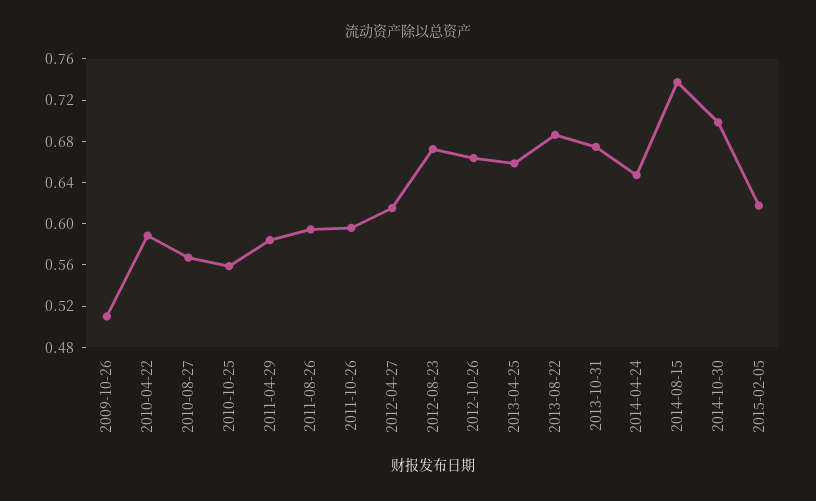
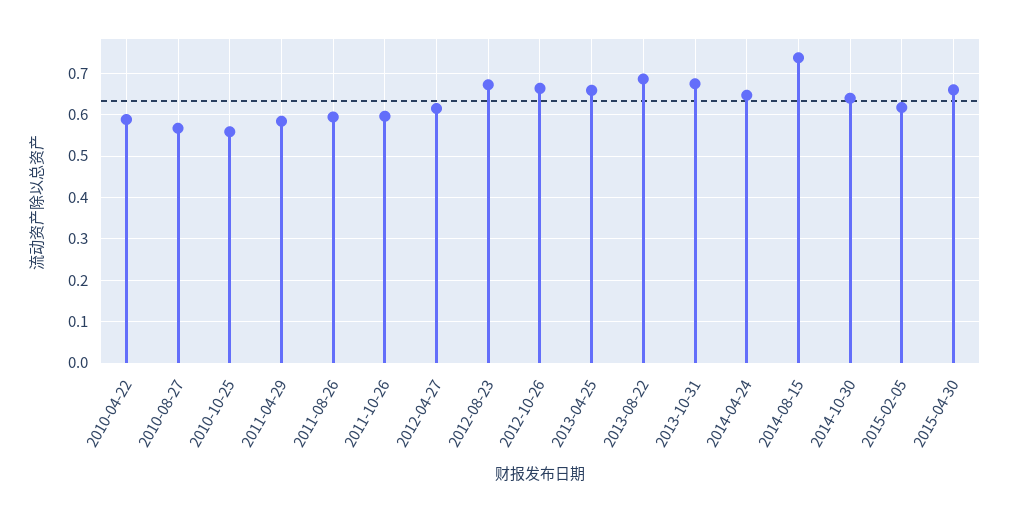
2009-10-26: 0.51 -> none
2014-10-30: 0.7 -> 0.64
2015-04-30: none -> 0.66

